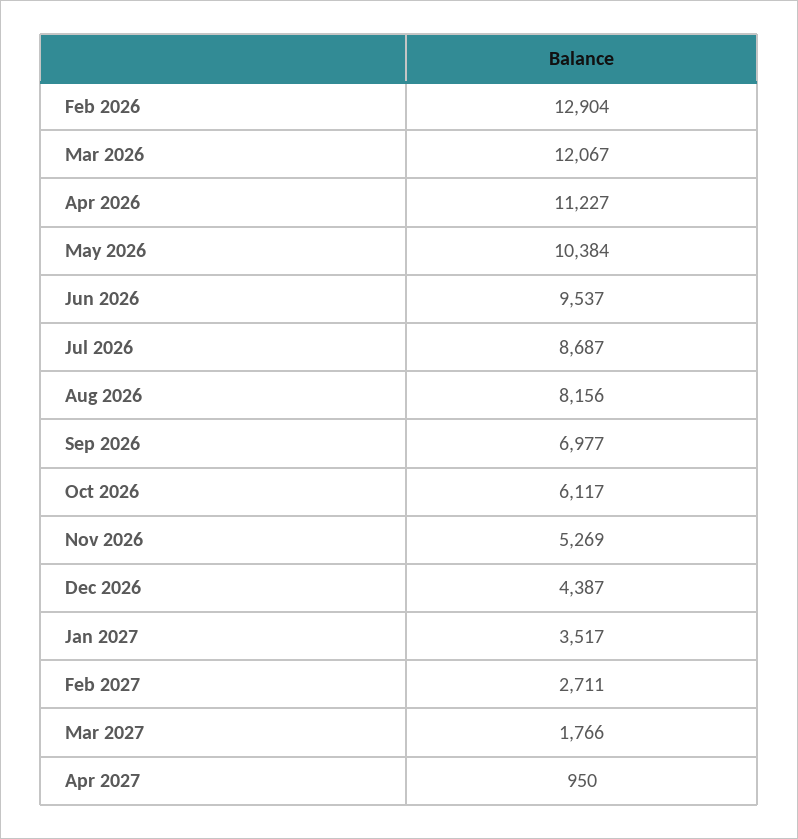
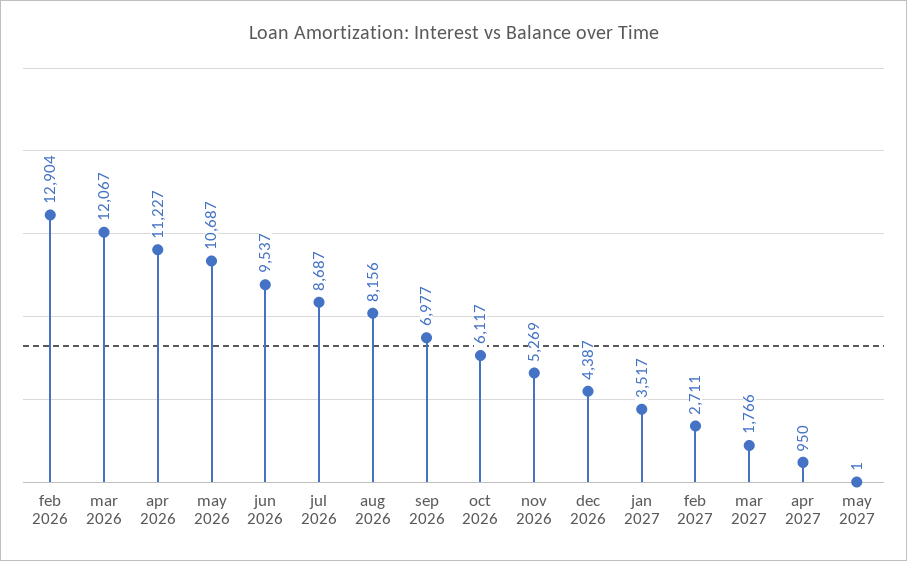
May 2026: 10384 -> 10687
may 2027: none -> 1

